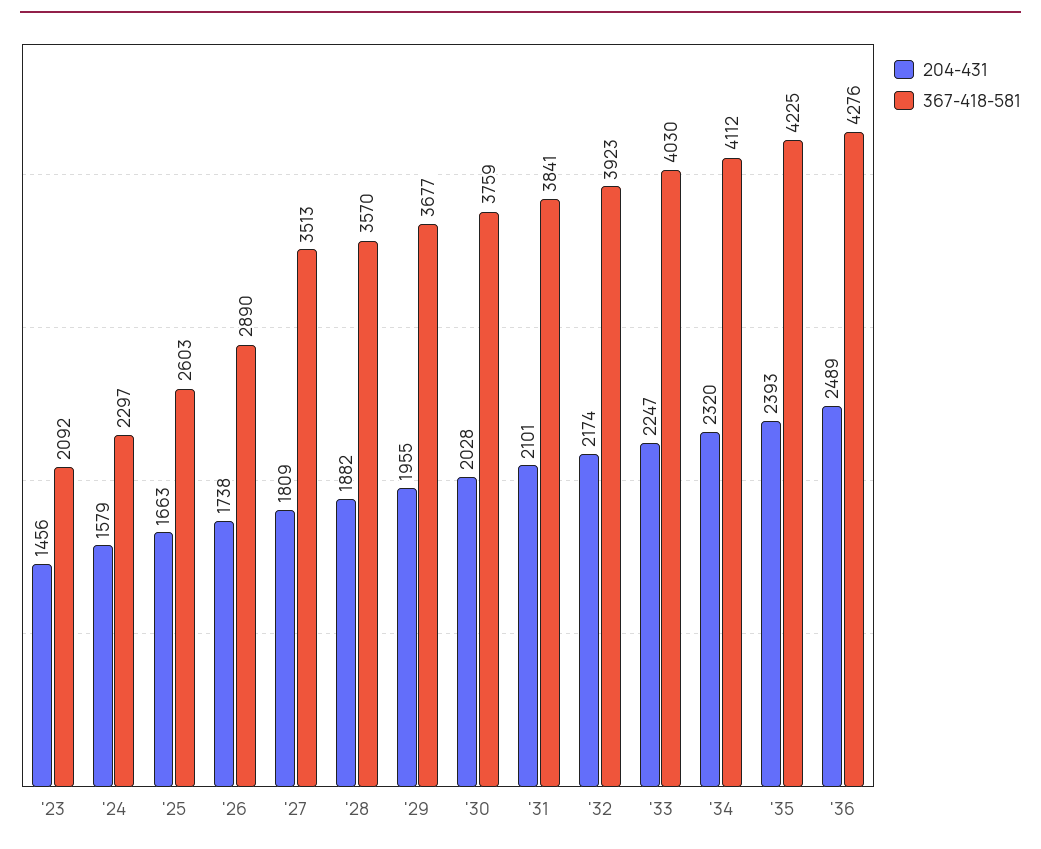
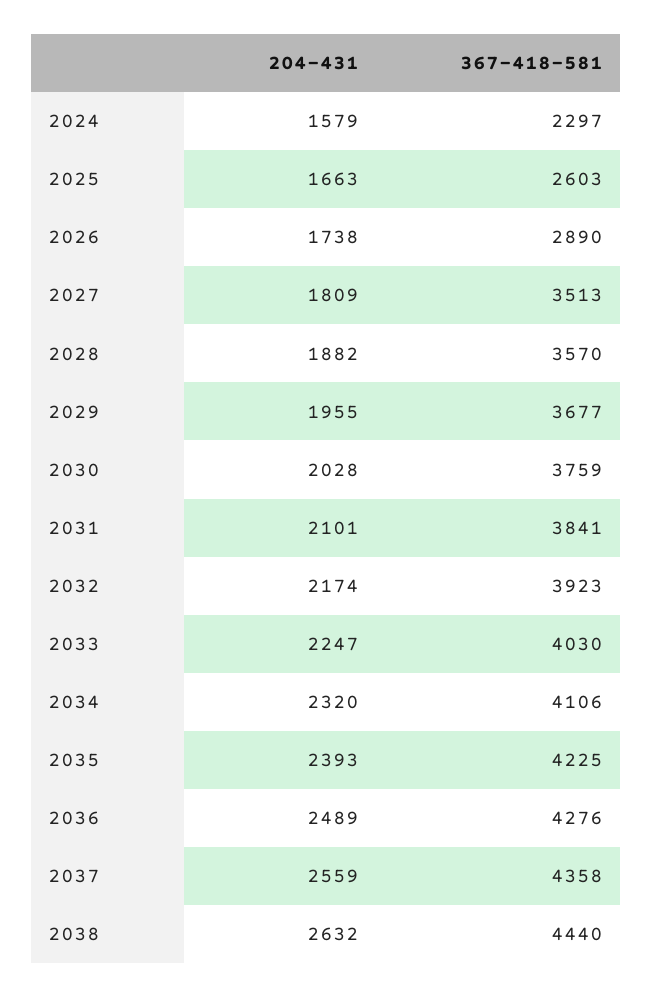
204-431, '23: 1456 -> none
367-418-581, '23: 2092 -> none
367-418-581, '34: 4112 -> 4106
204-431, 2037: none -> 2559
367-418-581, 2037: none -> 4358
204-431, 2038: none -> 2632
367-418-581, 2038: none -> 4440

